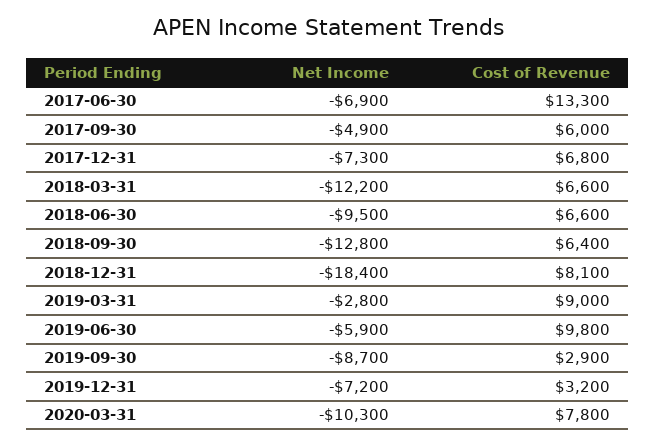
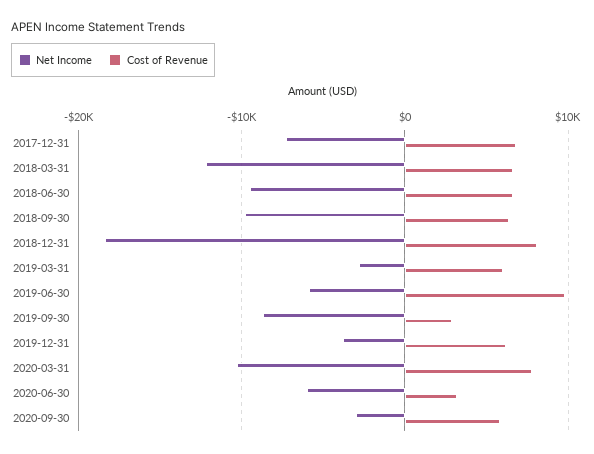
Net Income, 2017-06-30: -6900 -> none
Cost of Revenue, 2017-06-30: 13300 -> none
Net Income, 2017-09-30: -4900 -> none
Cost of Revenue, 2017-09-30: 6000 -> none
Net Income, 2018-09-30: -12800 -> -10000
Cost of Revenue, 2019-03-31: 9000 -> 6000
Net Income, 2019-12-31: -7200 -> -4000
Cost of Revenue, 2019-12-31: 3200 -> 6000
Net Income, 2020-06-30: none -> -6000
Cost of Revenue, 2020-06-30: none -> 3000
Net Income, 2020-09-30: none -> -3000
Cost of Revenue, 2020-09-30: none -> 6000

